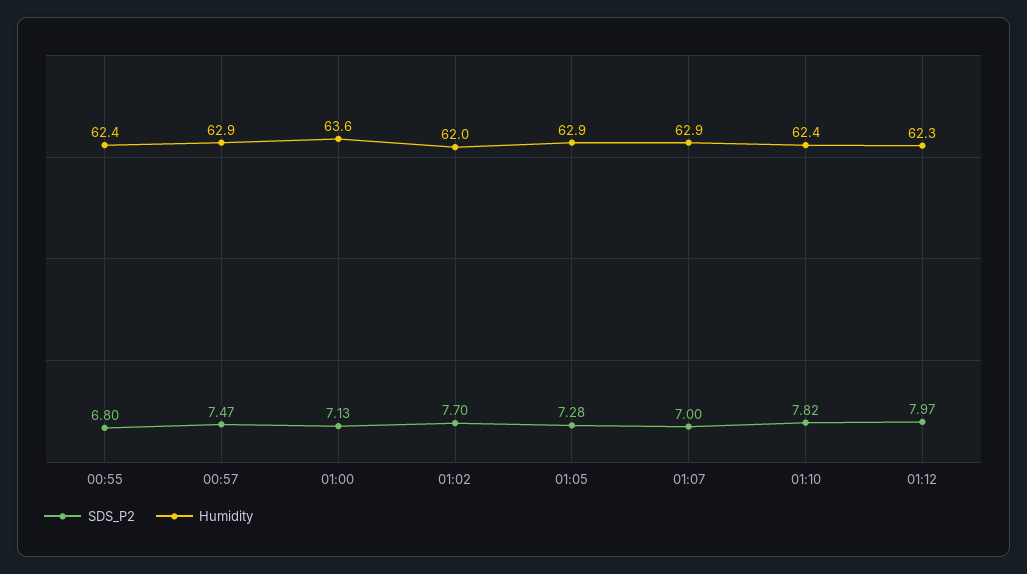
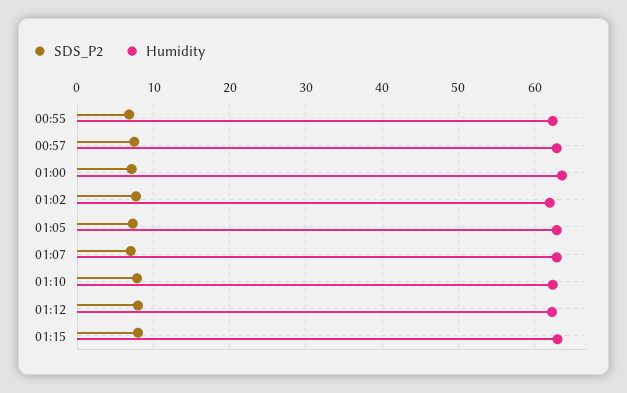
SDS_P2, 01:15: none -> 8
Humidity, 01:15: none -> 63

